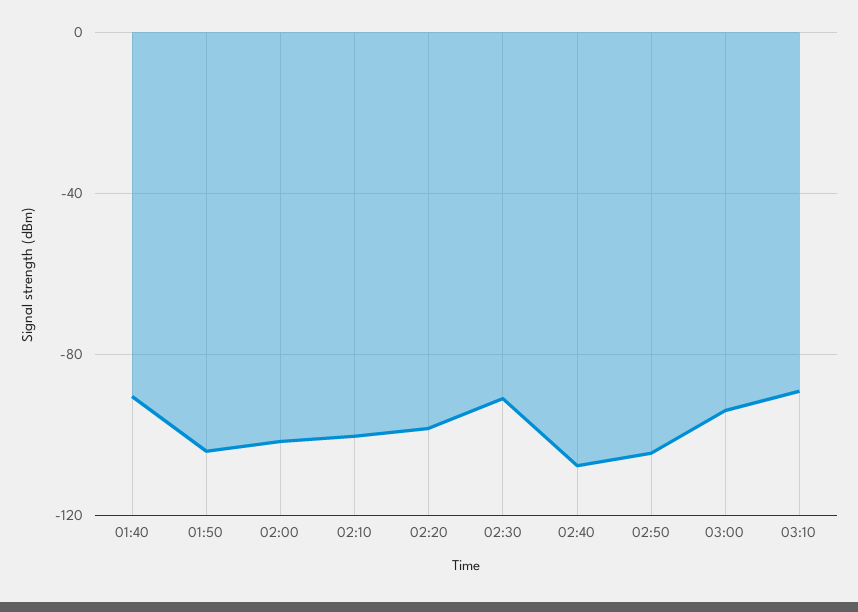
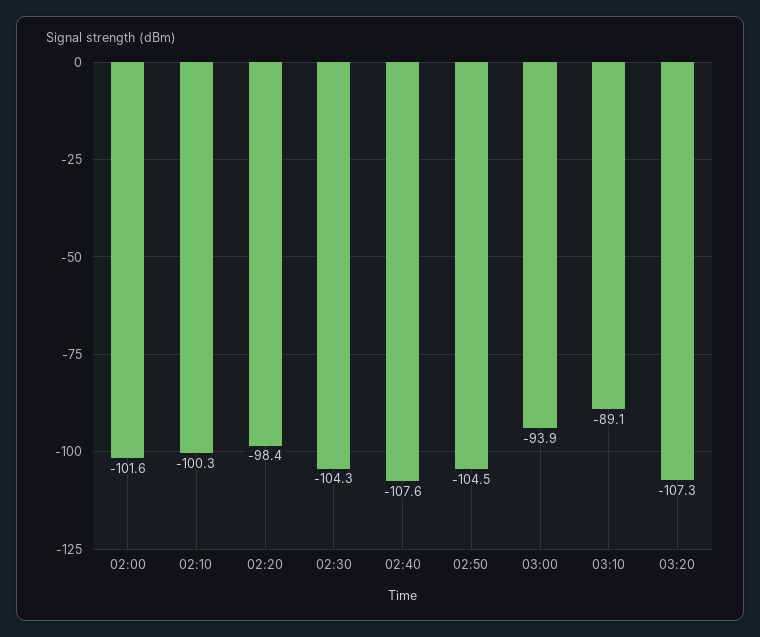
01:40: -90 -> none
01:50: -105 -> none
02:30: -90 -> -104.3
03:20: none -> -107.3

